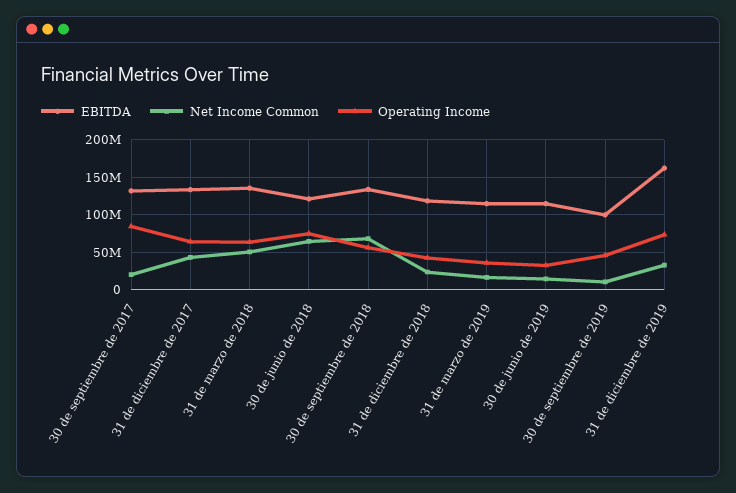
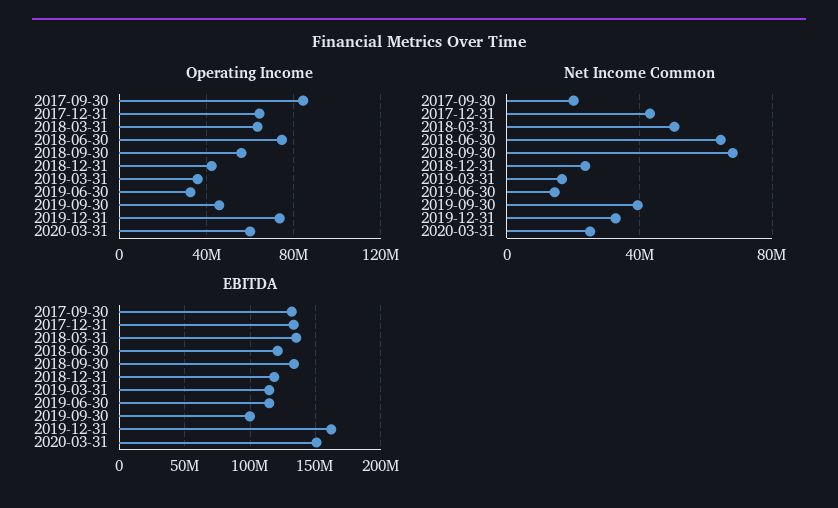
Net Income Common, 30 de septiembre de 2019: 10000000 -> 40000000
Operating Income, 2020-03-31: none -> 60000000
Net Income Common, 2020-03-31: none -> 25000000
EBITDA, 2020-03-31: none -> 150000000

